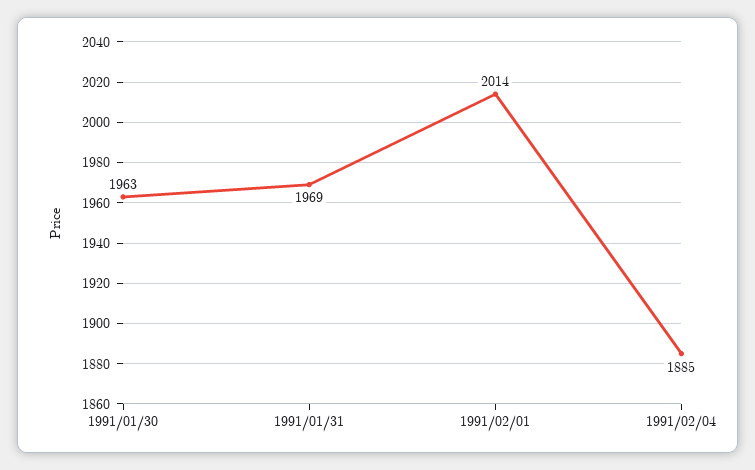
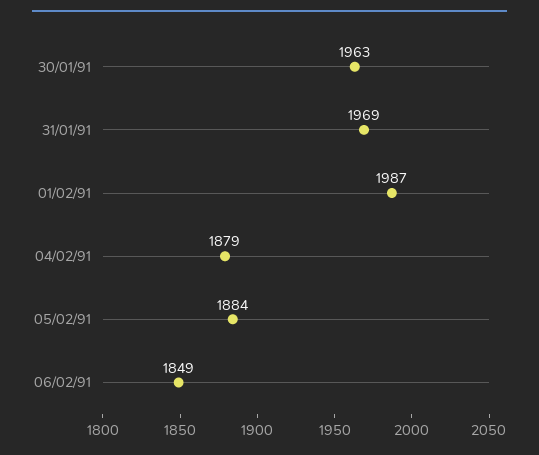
1991/02/01: 2014 -> 1987
1991/02/04: 1885 -> 1879
05/02/91: none -> 1884
06/02/91: none -> 1849

